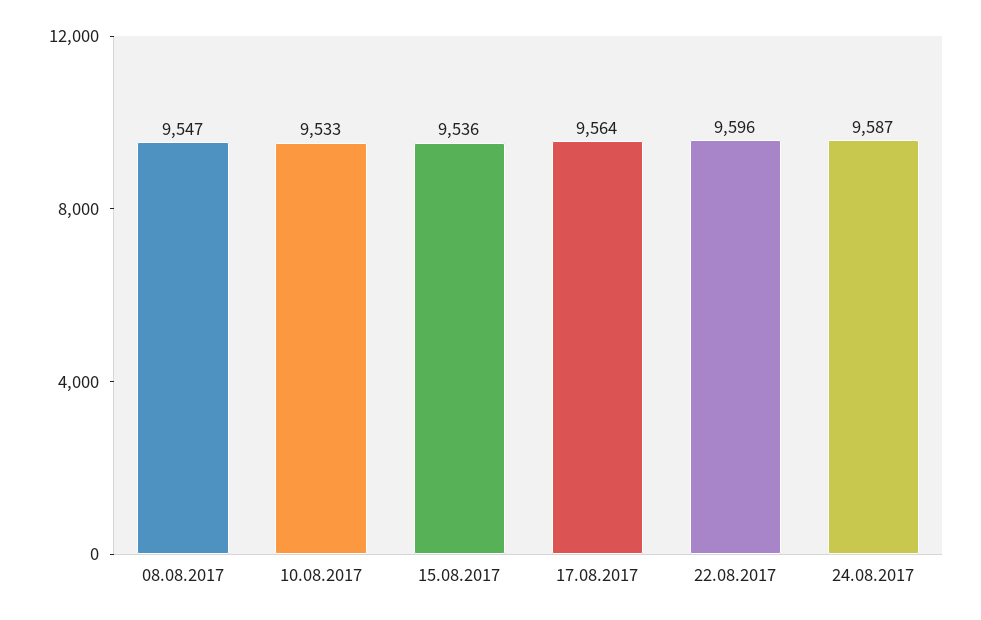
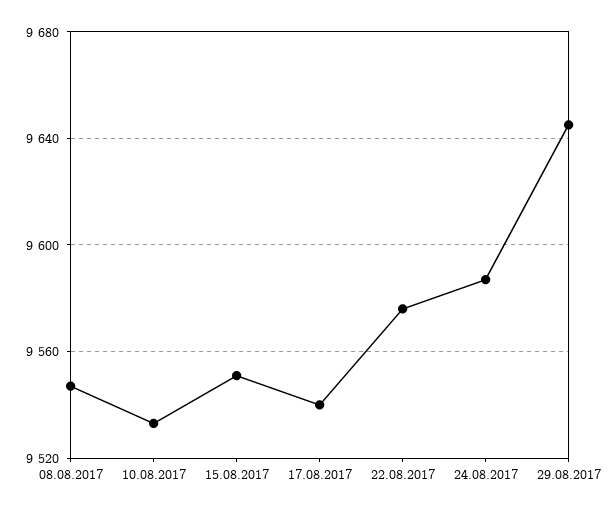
15.08.2017: 9536 -> 9550
17.08.2017: 9564 -> 9540
22.08.2017: 9596 -> 9575
29.08.2017: none -> 9645

